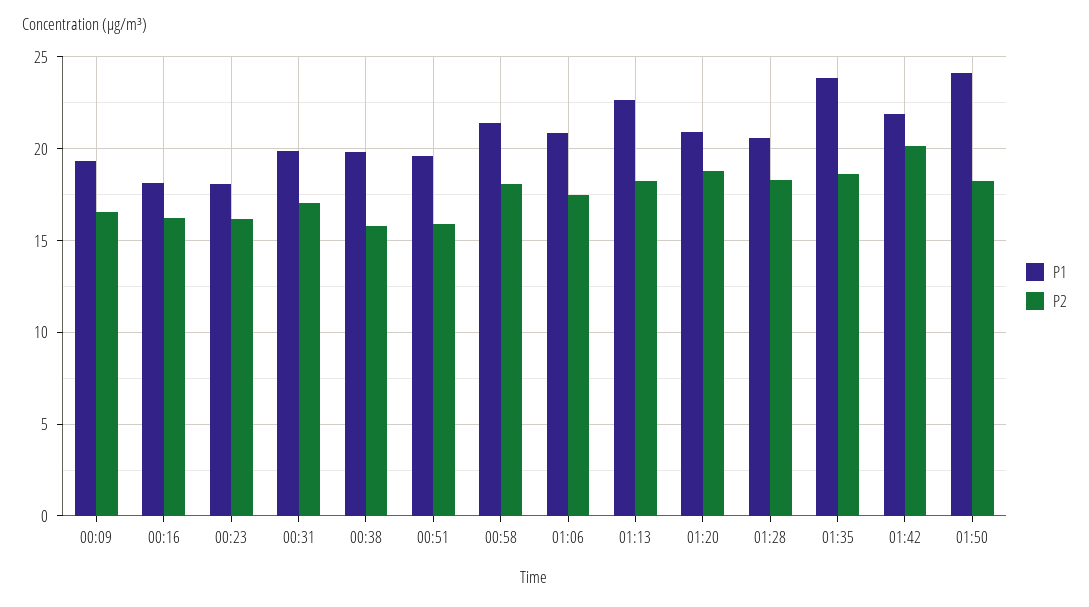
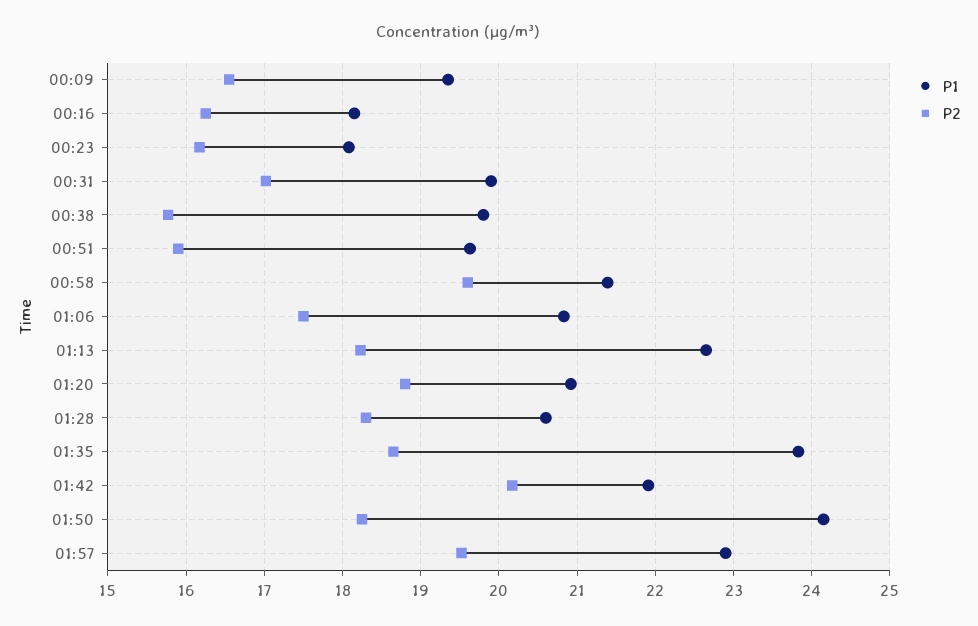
P2, 00:58: 18 -> 19.6
P1, 01:57: none -> 22.9
P2, 01:57: none -> 19.5

